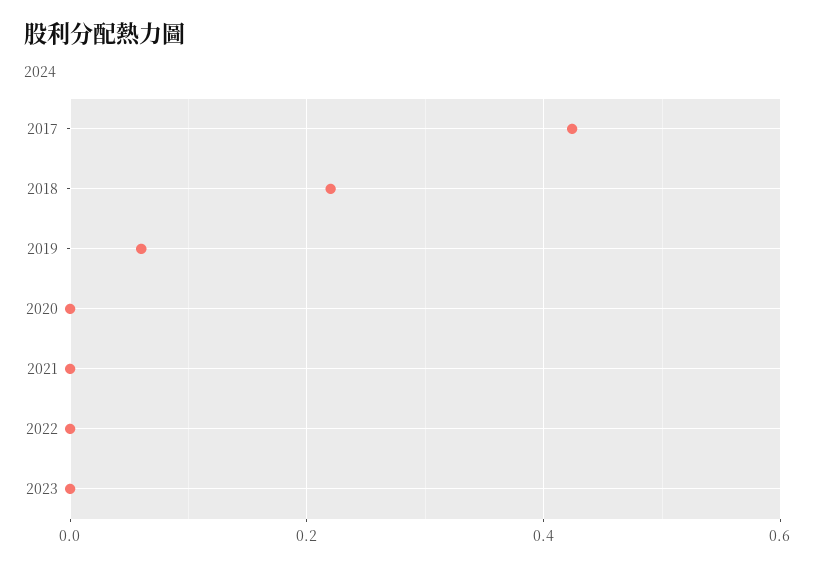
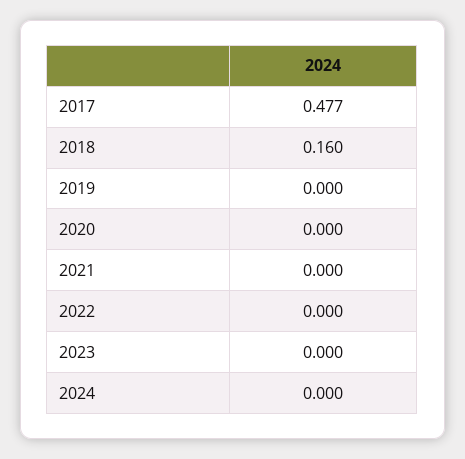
2017: 0.42 -> 0.477
2018: 0.22 -> 0.16
2019: 0.06 -> 0
2024: none -> 0

